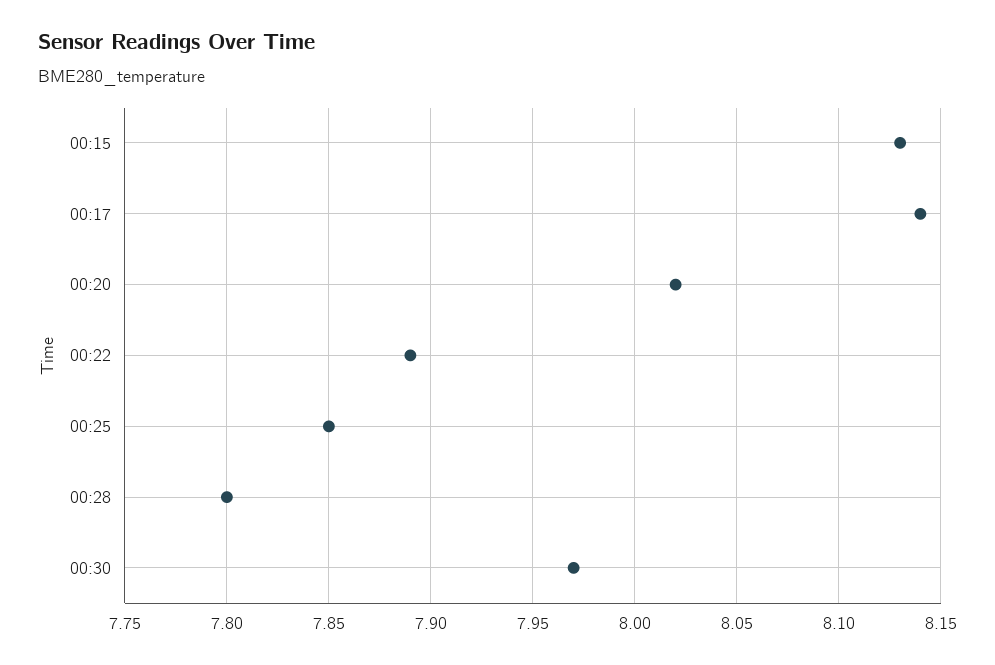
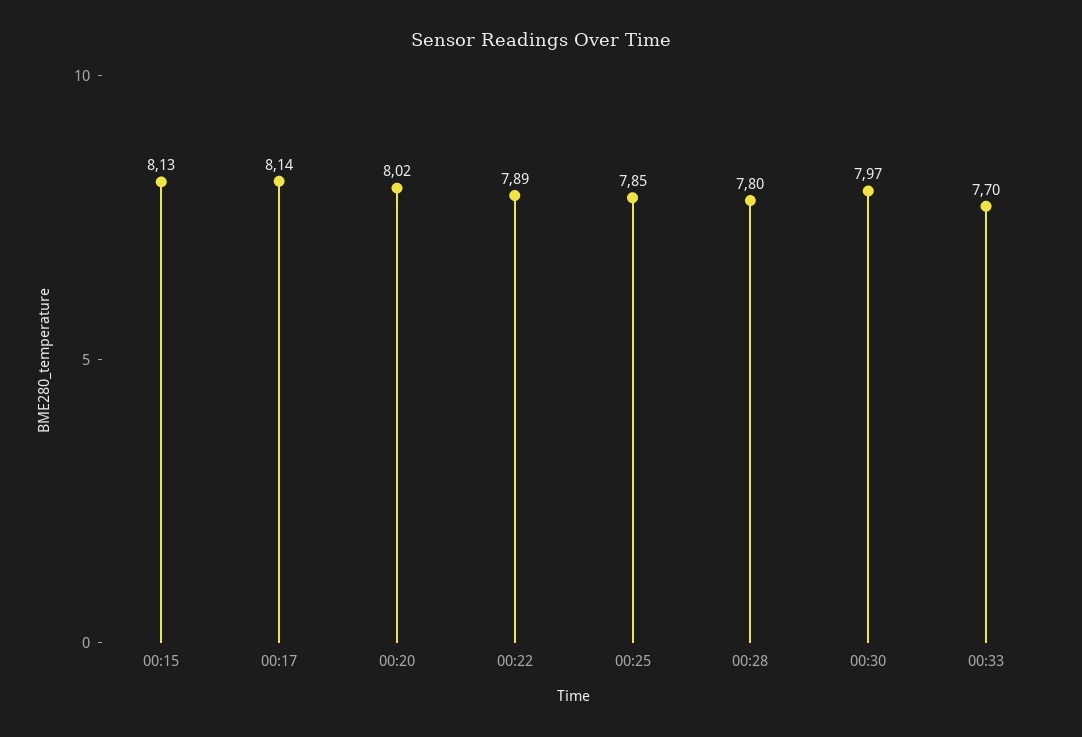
00:33: none -> 7.7

